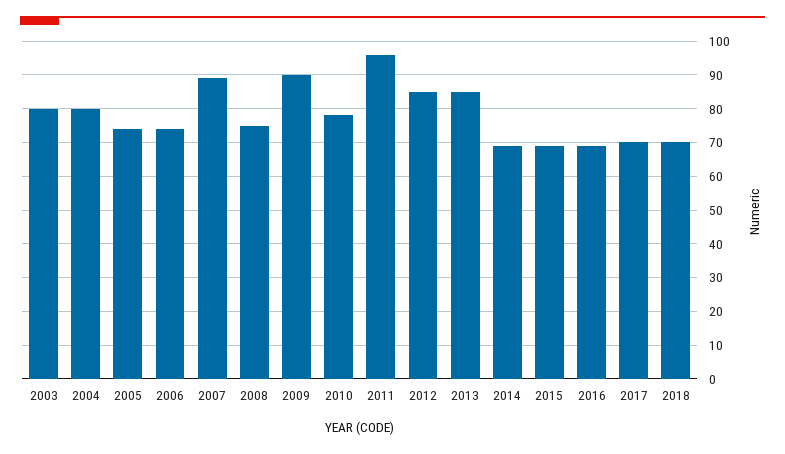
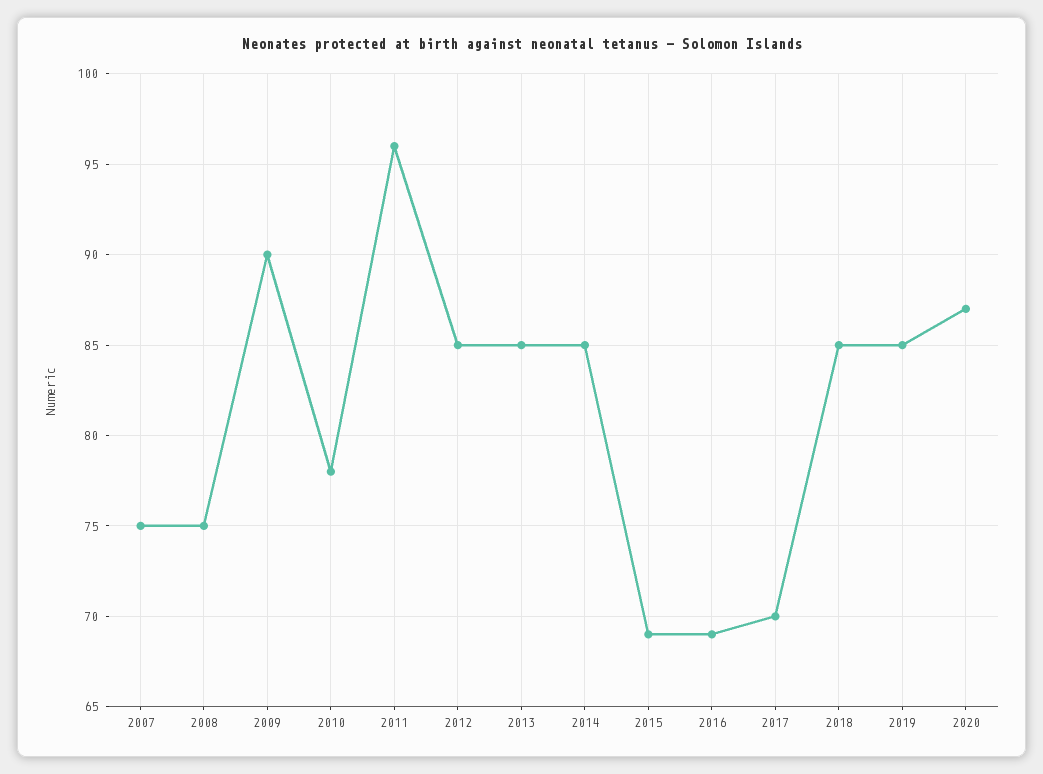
2003: 80 -> none
2004: 80 -> none
2005: 75 -> none
2006: 75 -> none
2007: 90 -> 75
2014: 70 -> 85
2018: 70 -> 85
2019: none -> 85
2020: none -> 87

